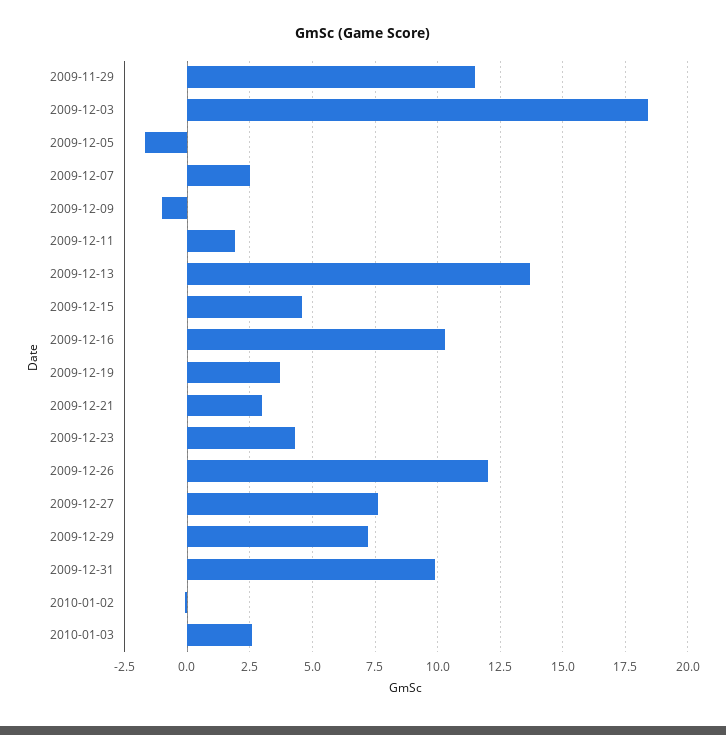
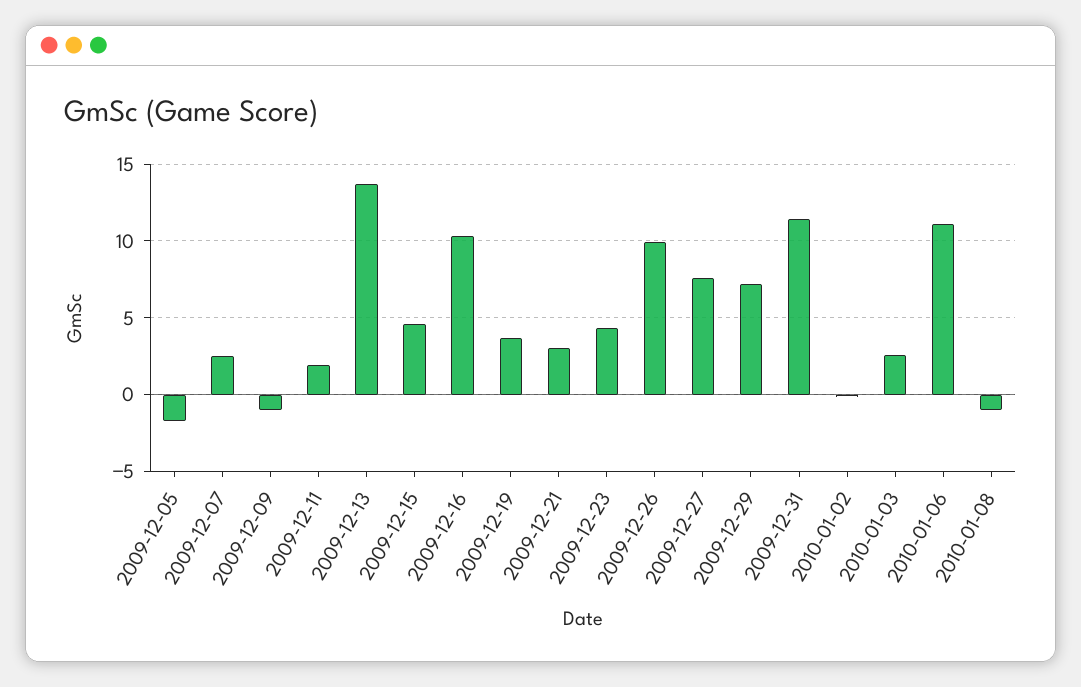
2009-11-29: 11.5 -> none
2009-12-03: 18.5 -> none
2009-12-26: 12 -> 10
2009-12-31: 10 -> 11.5
2010-01-06: none -> 11
2010-01-08: none -> -1

